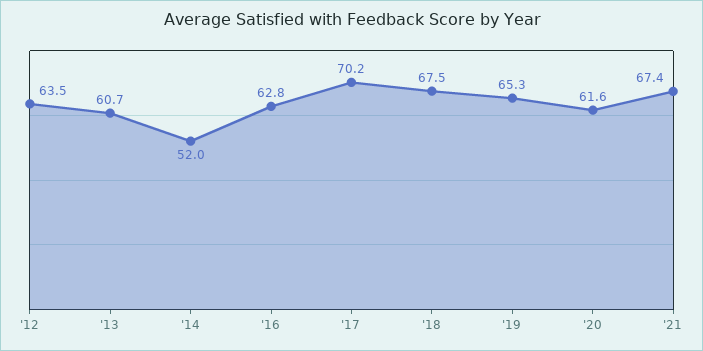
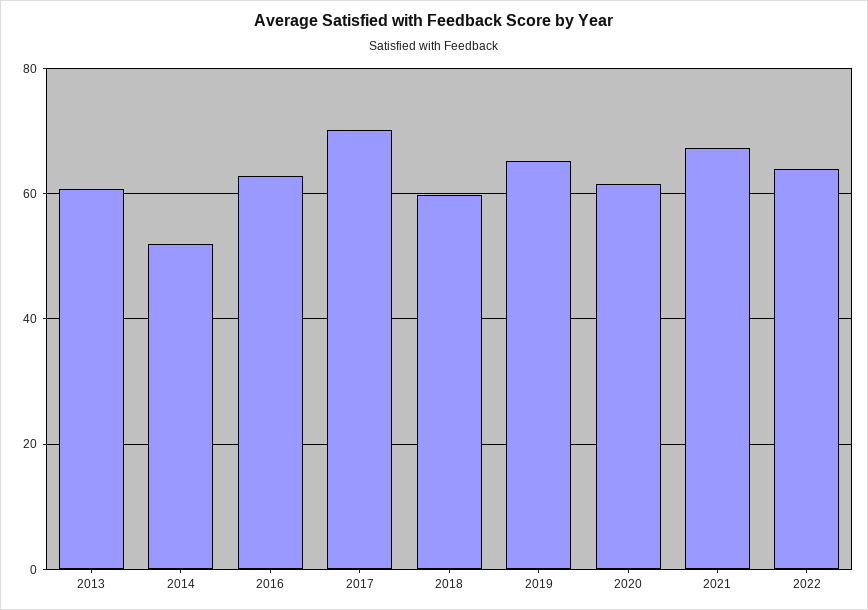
'12: 63.5 -> none
'18: 67.5 -> 60
2022: none -> 64

